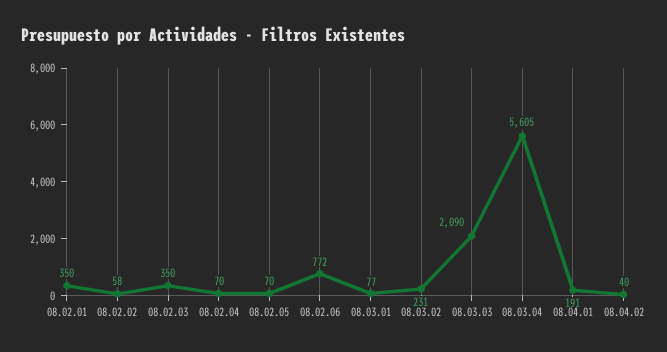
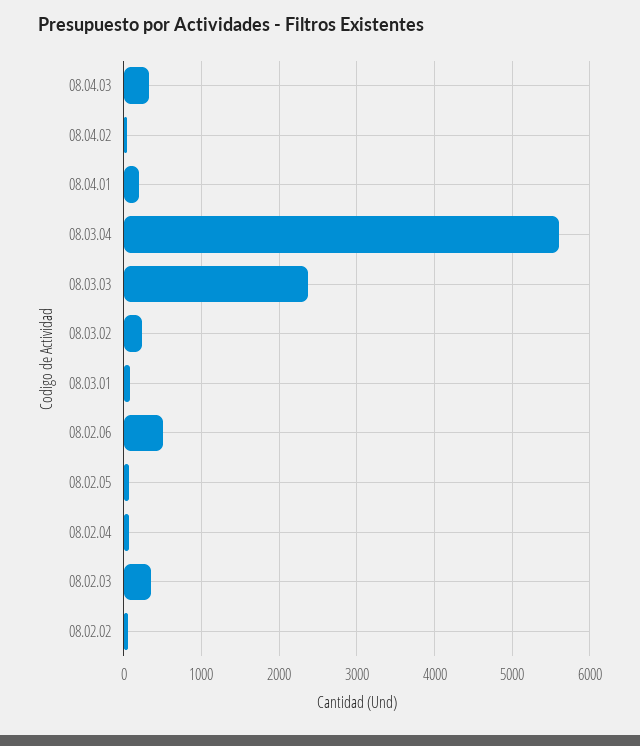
08.02.01: 350 -> none
08.02.06: 772 -> 500
08.03.03: 2090 -> 2400
08.04.03: none -> 300

